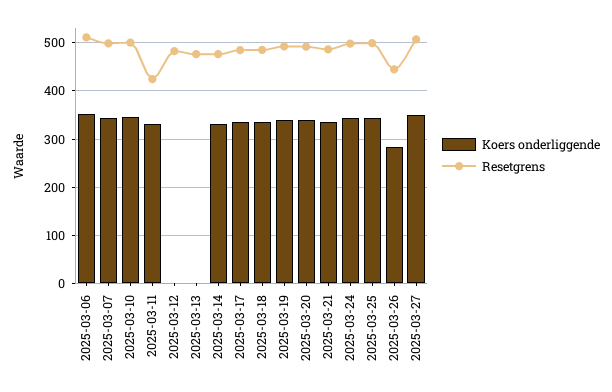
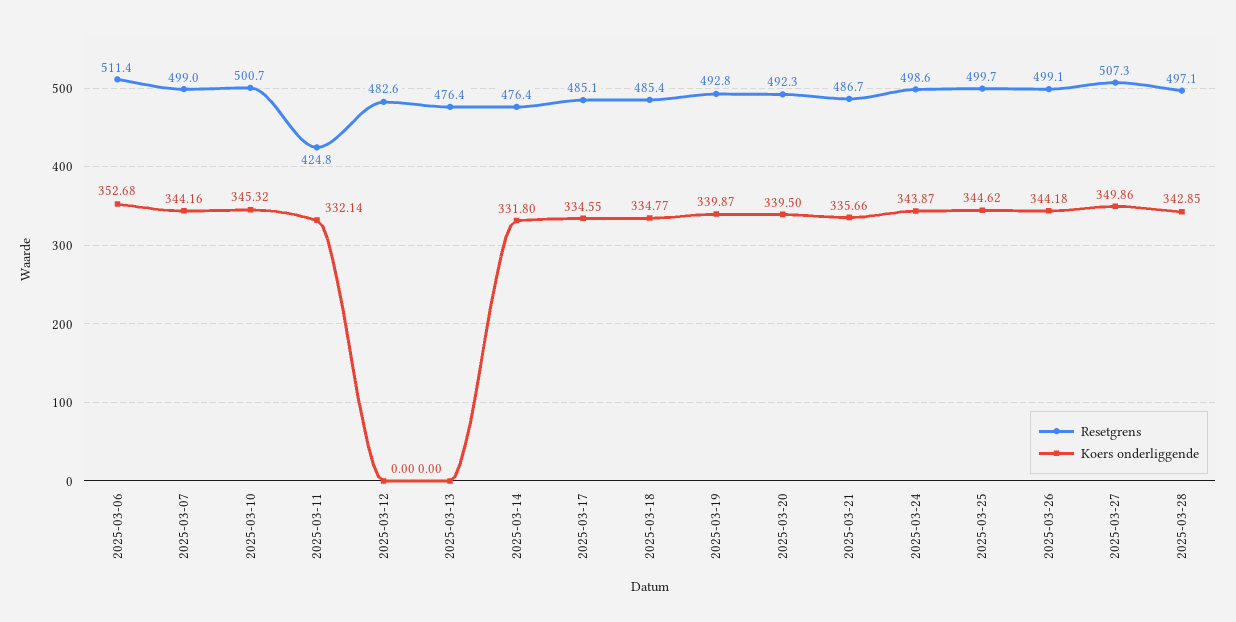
Koers onderliggende, 2025-03-26: 280 -> 344.18
Resetgrens, 2025-03-26: 440 -> 499.1
Resetgrens, 2025-03-28: none -> 497.1
Koers onderliggende, 2025-03-28: none -> 342.85

